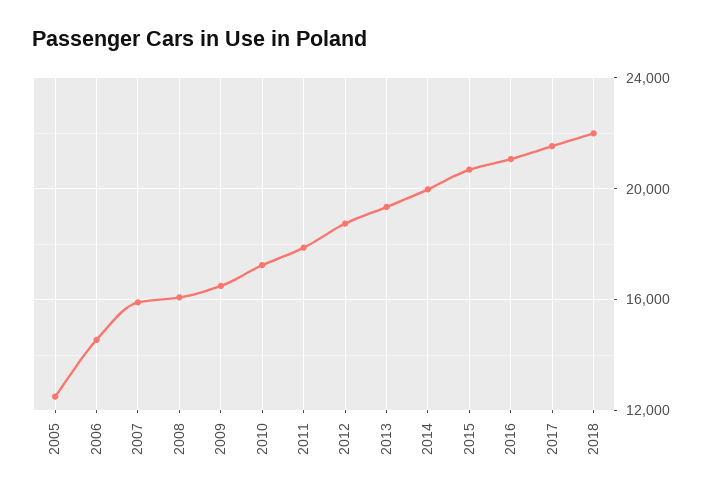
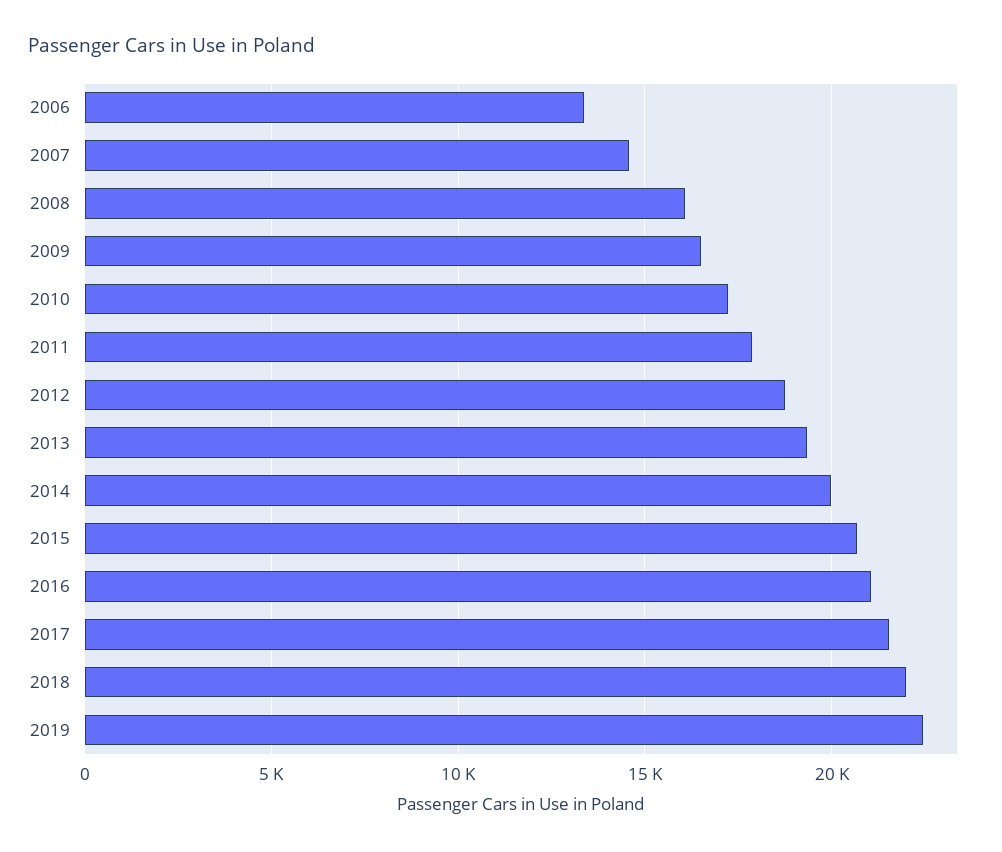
2005: 12500 -> none
2006: 14500 -> 13500
2007: 16000 -> 14500
2019: none -> 22500

